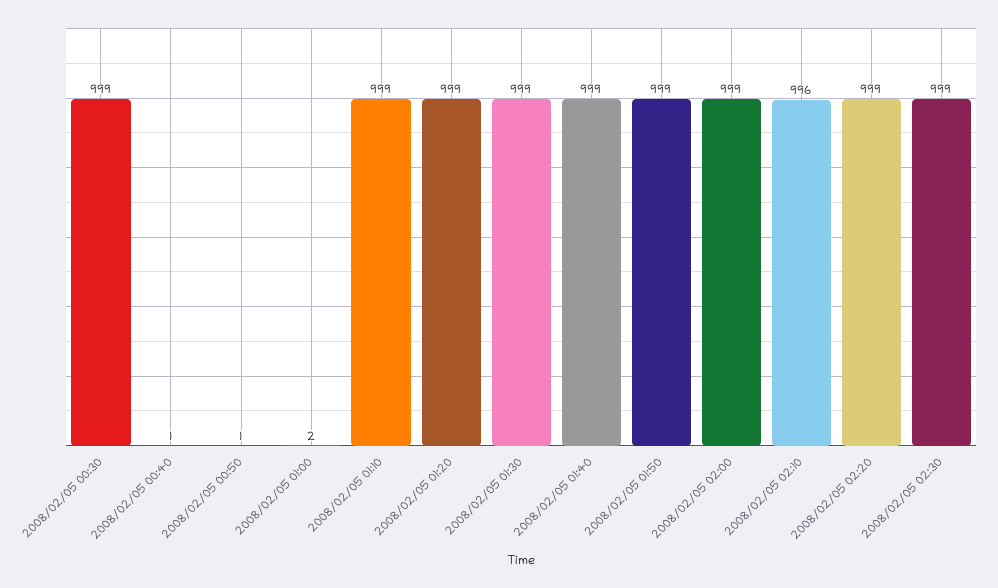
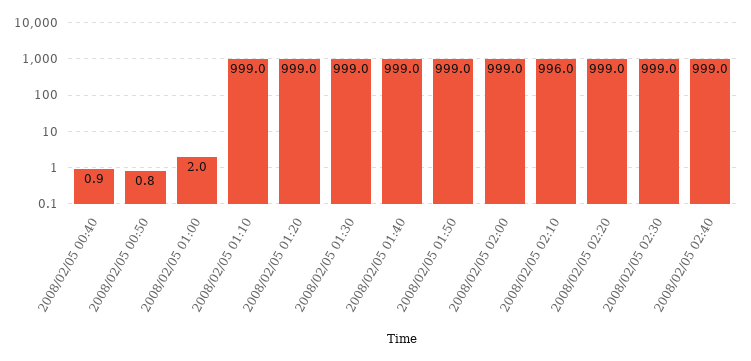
2008/02/05 00:30: 999 -> none
2008/02/05 02:40: none -> 999

